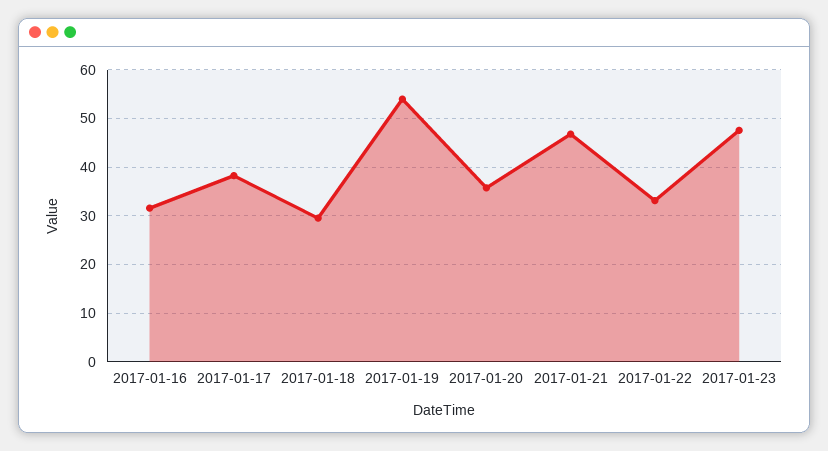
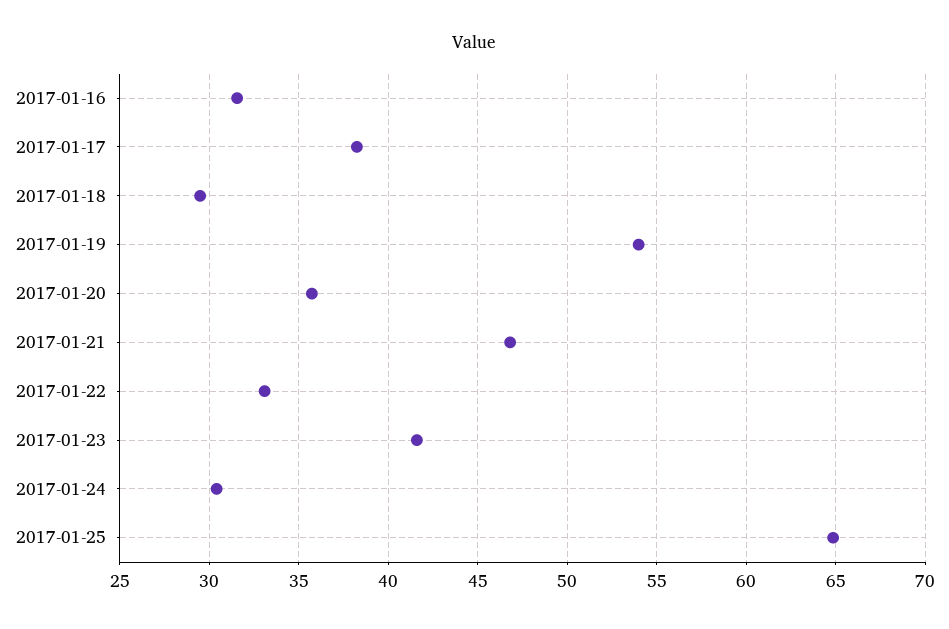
2017-01-23: 48 -> 41.5
2017-01-24: none -> 30.5
2017-01-25: none -> 65

